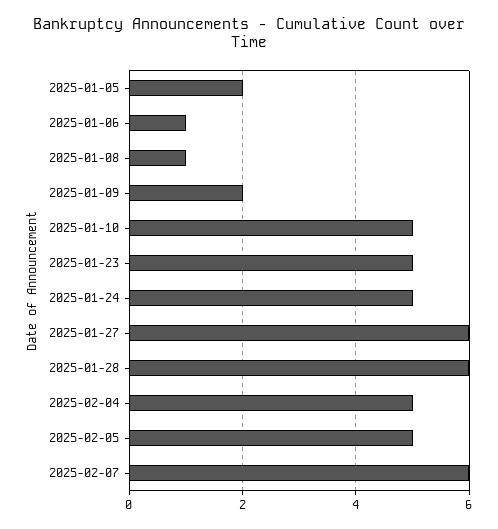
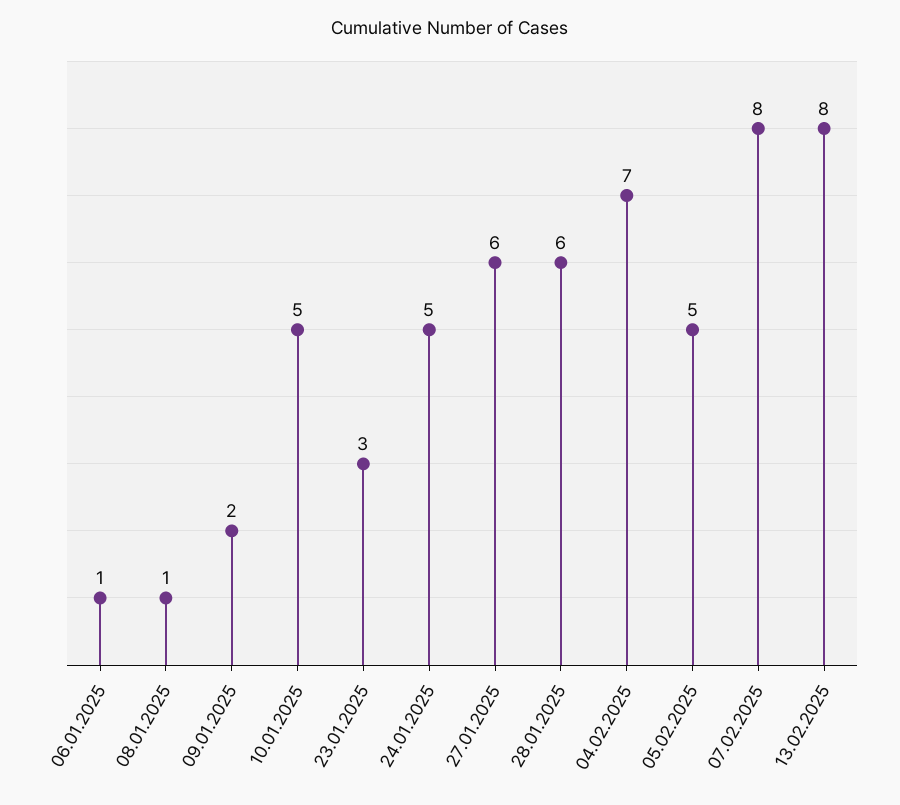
2025-01-05: 2 -> none
2025-01-23: 5 -> 3
2025-02-04: 5 -> 7
2025-02-07: 6 -> 8
13.02.2025: none -> 8

